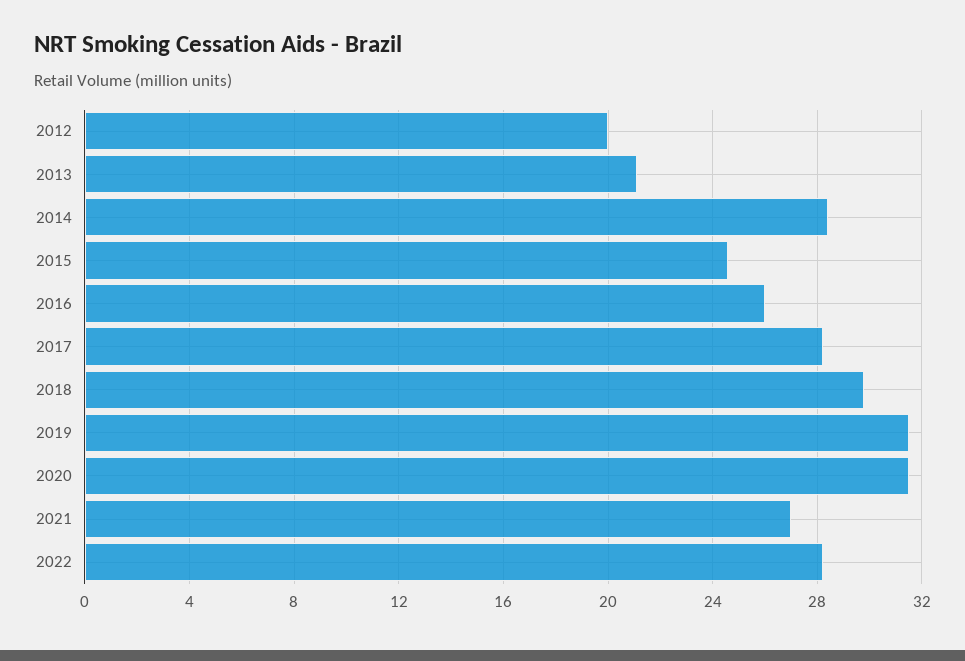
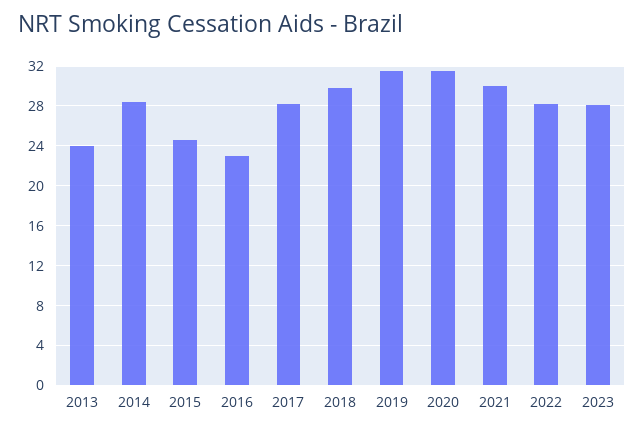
2012: 20 -> none
2013: 21 -> 24
2016: 26 -> 23
2021: 27 -> 30
2023: none -> 28

